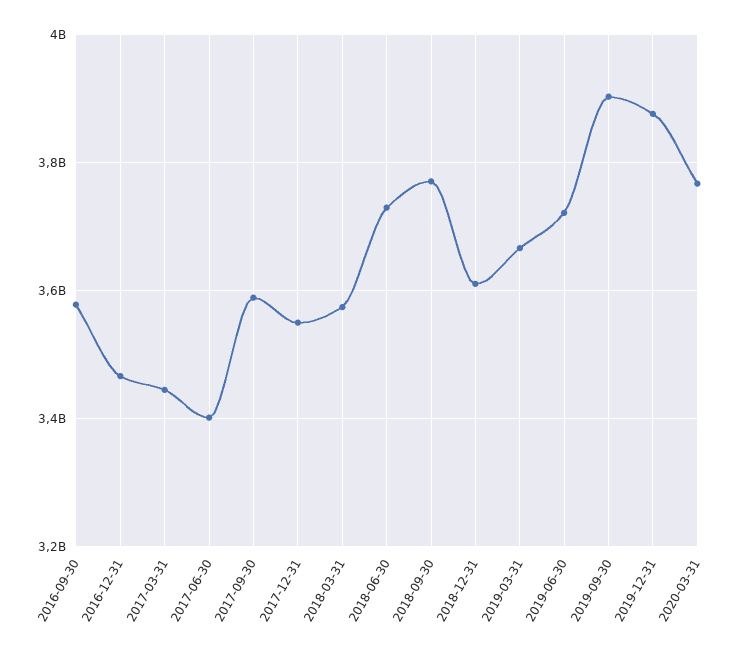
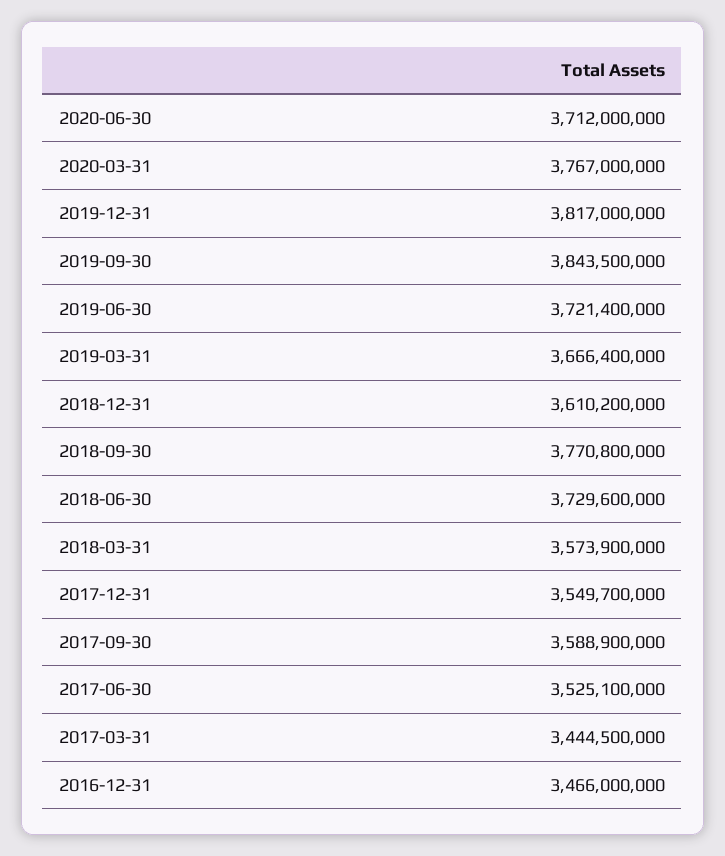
2016-09-30: 3580000000 -> none
2017-06-30: 3400000000 -> 3525100000
2019-09-30: 3900000000 -> 3843500000
2019-12-31: 3880000000 -> 3817000000
2020-06-30: none -> 3712000000

